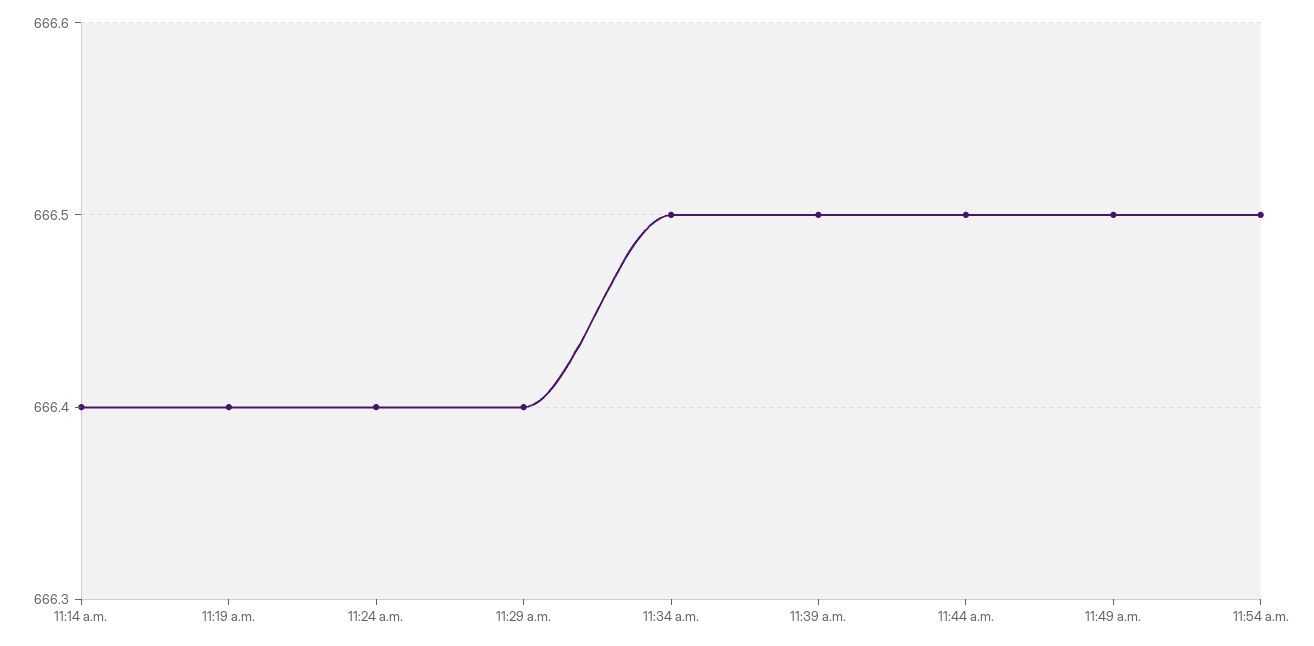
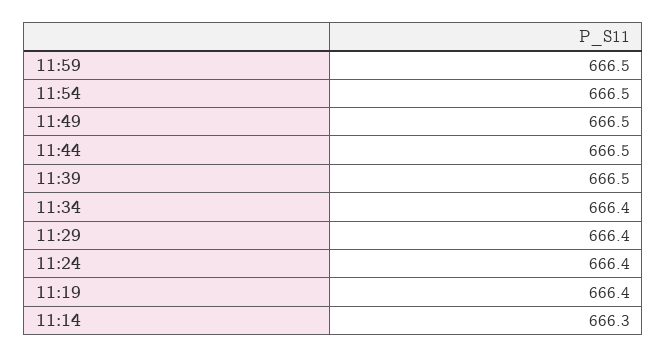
11:14 a.m.: 666.4 -> 666.3
11:34 a.m.: 666.5 -> 666.4
11:59: none -> 666.5

